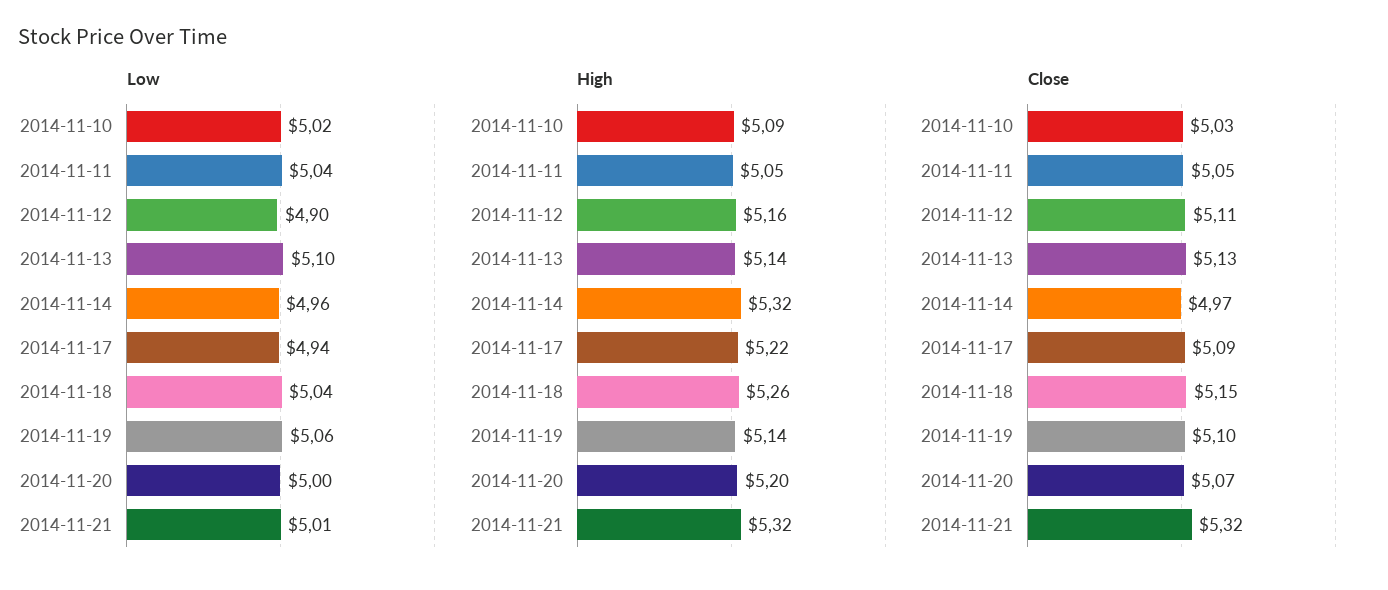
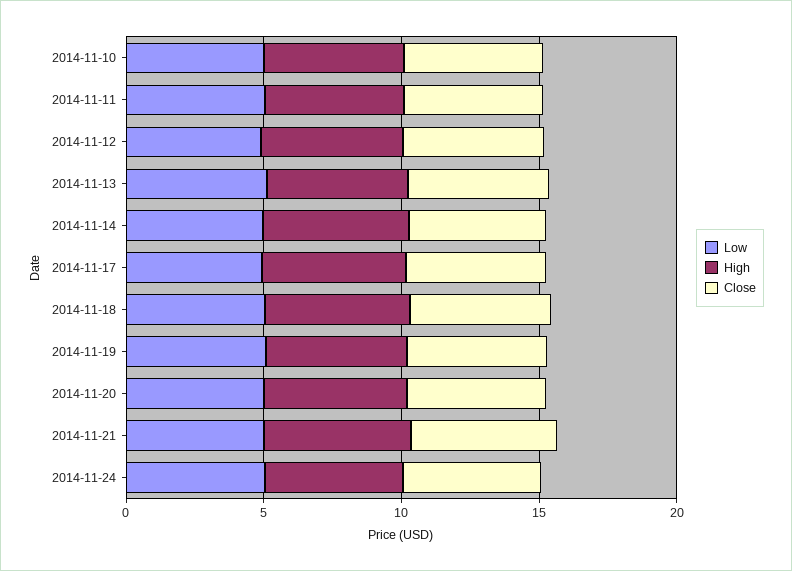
Low, 2014-11-24: none -> 5
High, 2014-11-24: none -> 5
Close, 2014-11-24: none -> 5

